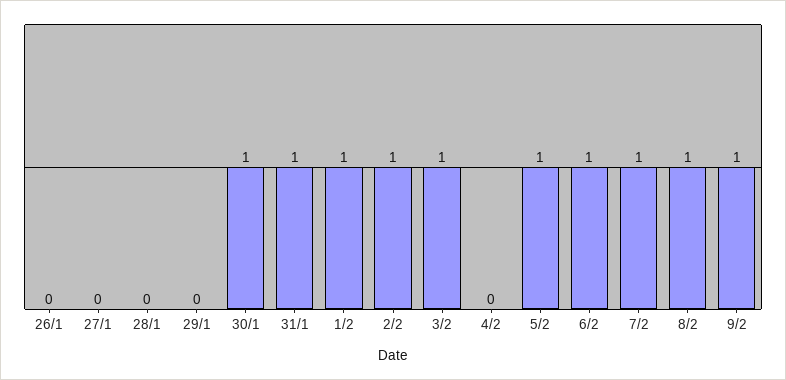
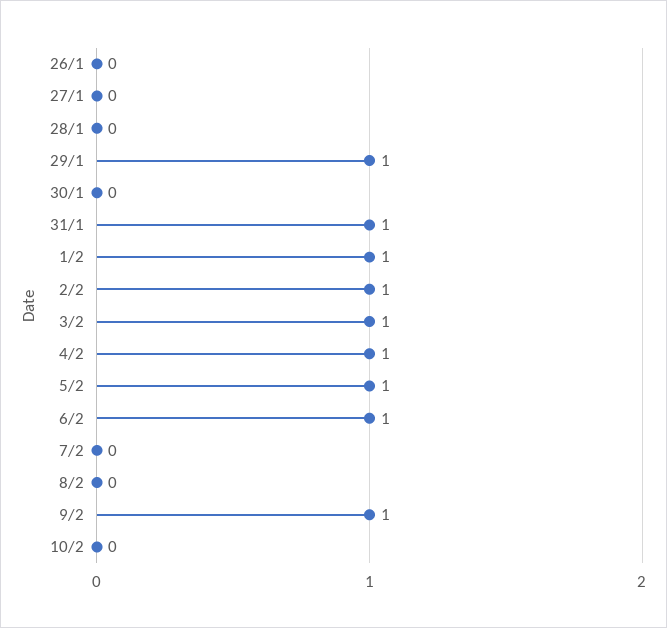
29/1: 0 -> 1
30/1: 1 -> 0
4/2: 0 -> 1
7/2: 1 -> 0
8/2: 1 -> 0
10/2: none -> 0

